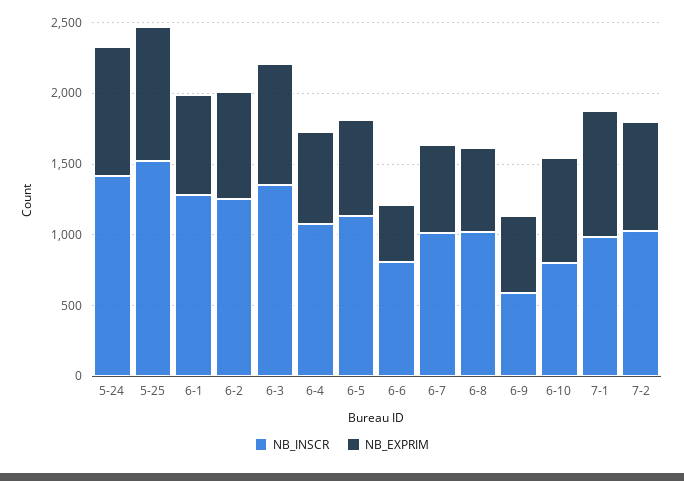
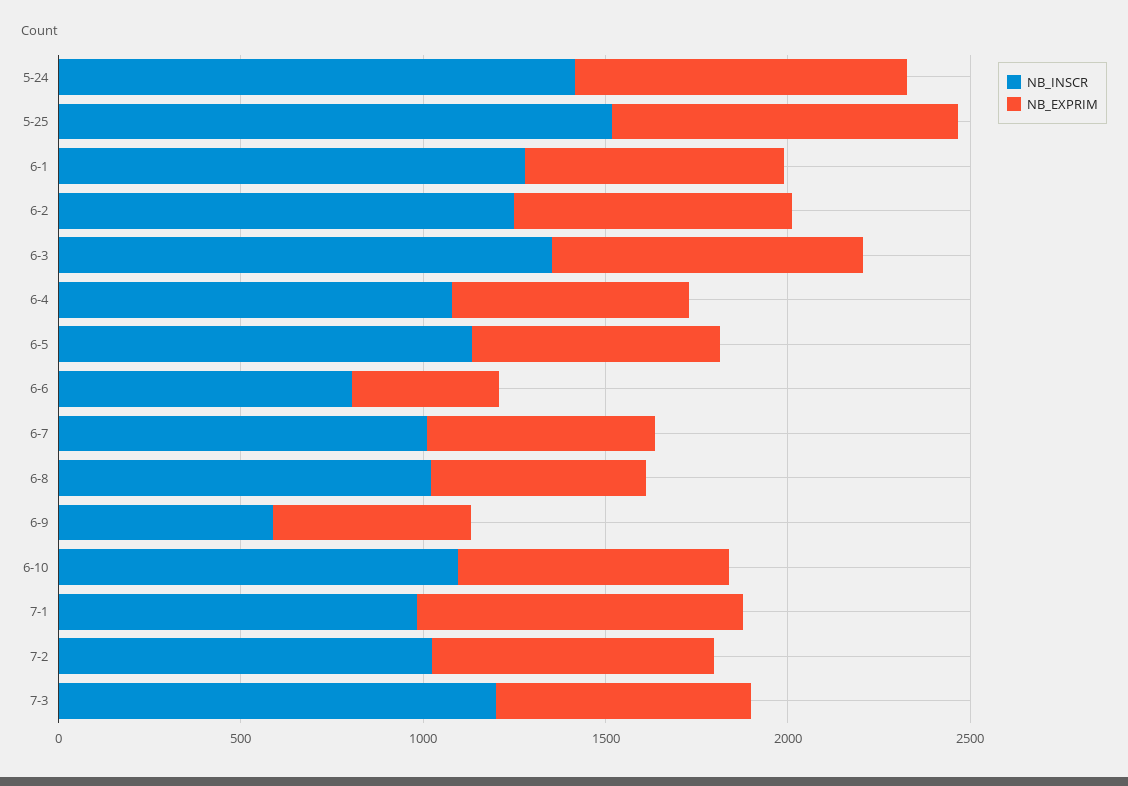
NB_INSCR, 6-10: 800 -> 1100
NB_INSCR, 7-3: none -> 1200
NB_EXPRIM, 7-3: none -> 700

